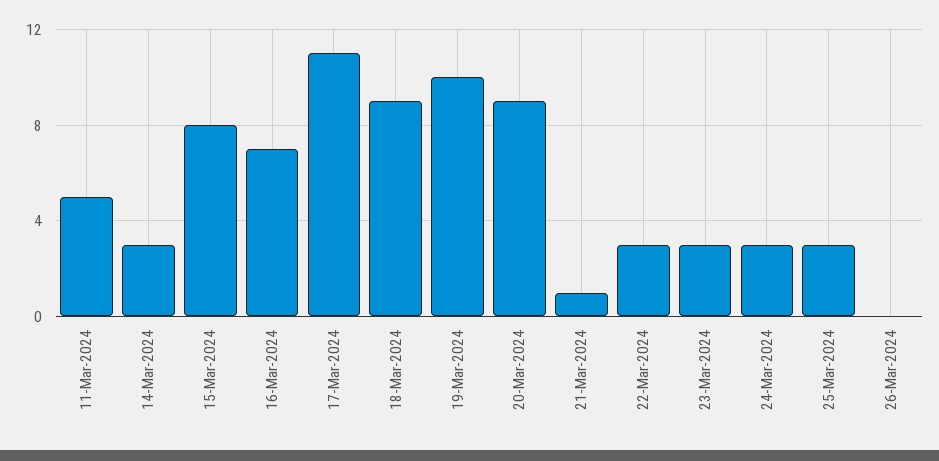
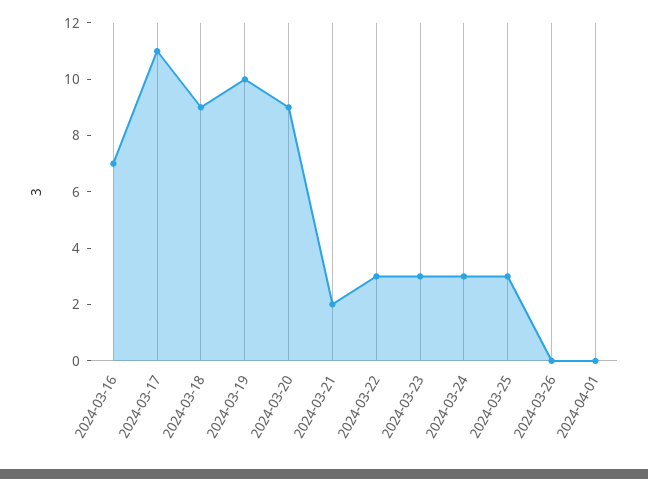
11-Mar-2024: 5 -> none
14-Mar-2024: 3 -> none
15-Mar-2024: 8 -> none
21-Mar-2024: 1 -> 2
2024-04-01: none -> 0

